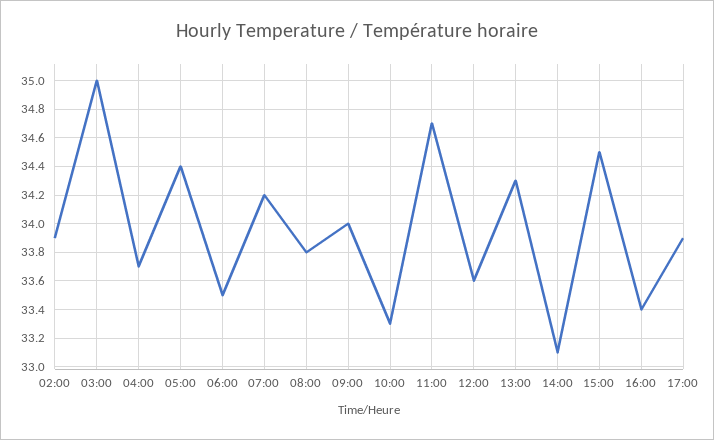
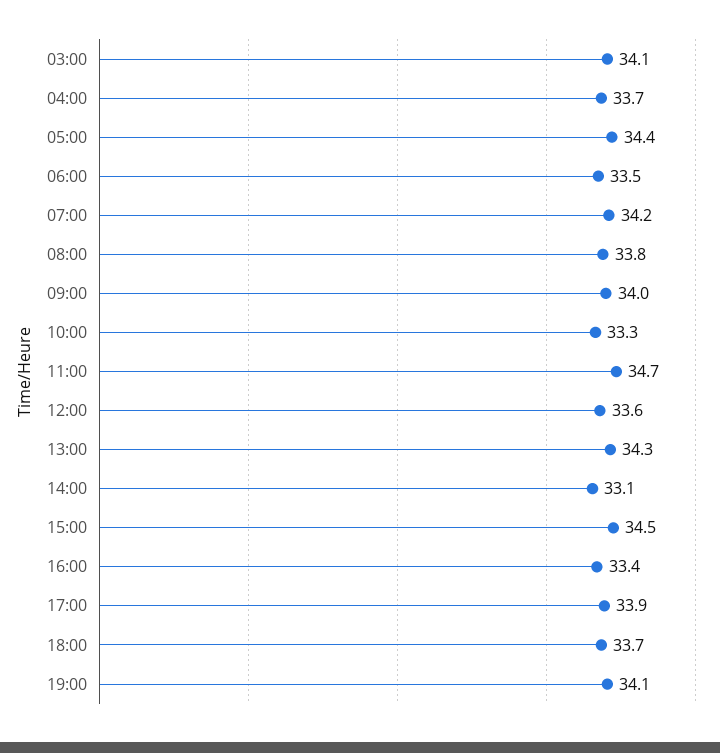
02:00: 33.9 -> none
03:00: 35 -> 34.1
18:00: none -> 33.7
19:00: none -> 34.1

